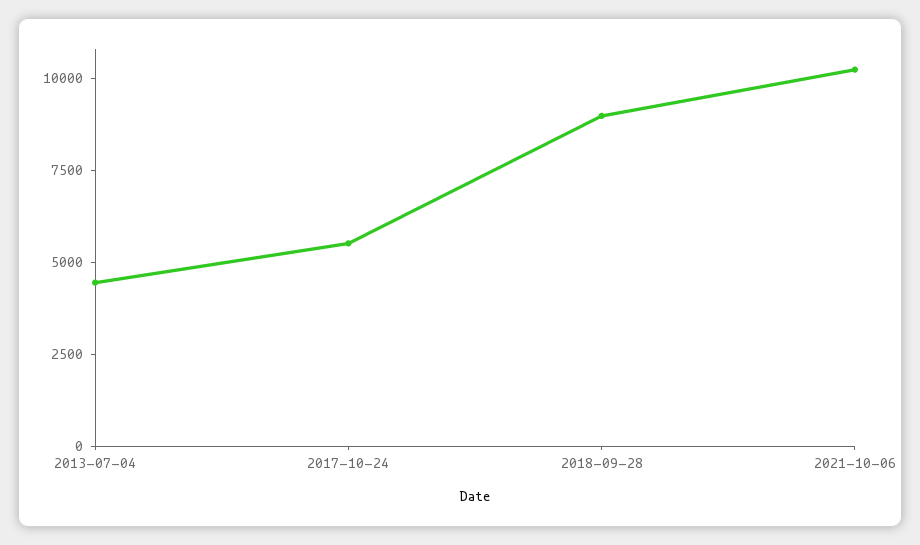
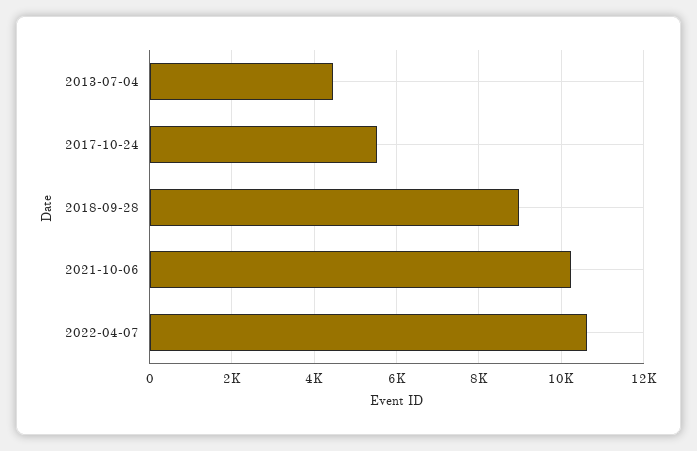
2022-04-07: none -> 10600

